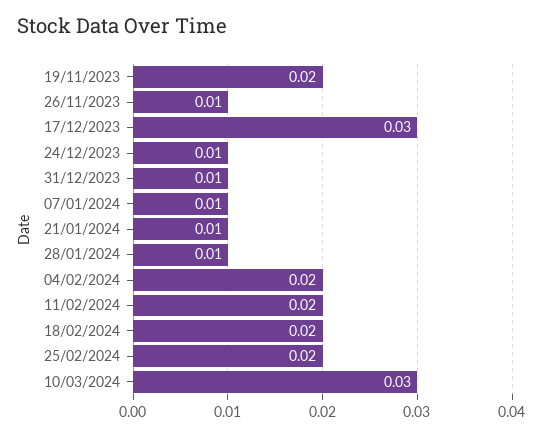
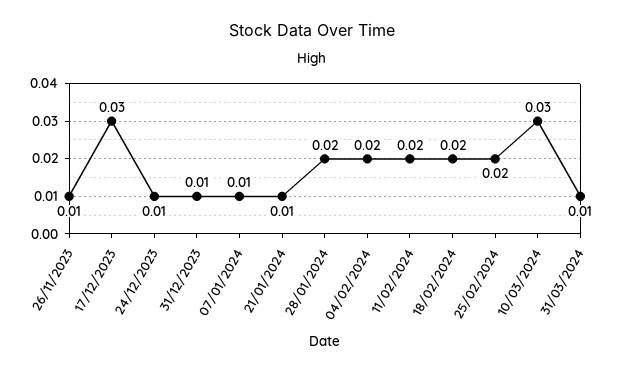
19/11/2023: 0.02 -> none
28/01/2024: 0.01 -> 0.02
31/03/2024: none -> 0.01

